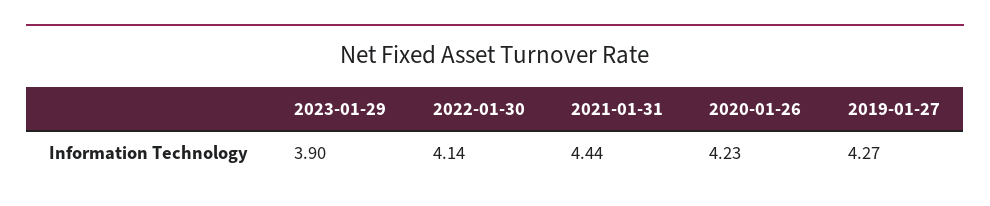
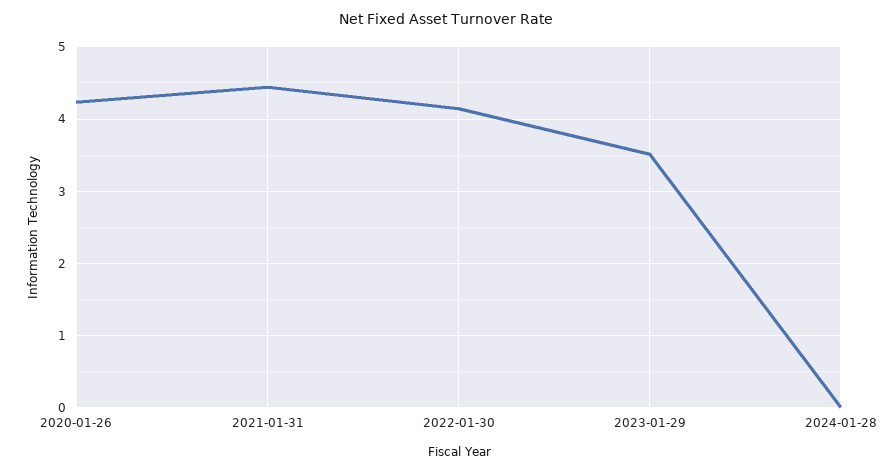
2023-01-29: 3.9 -> 3.5
2019-01-27: 4.27 -> none
2024-01-28: none -> 0

